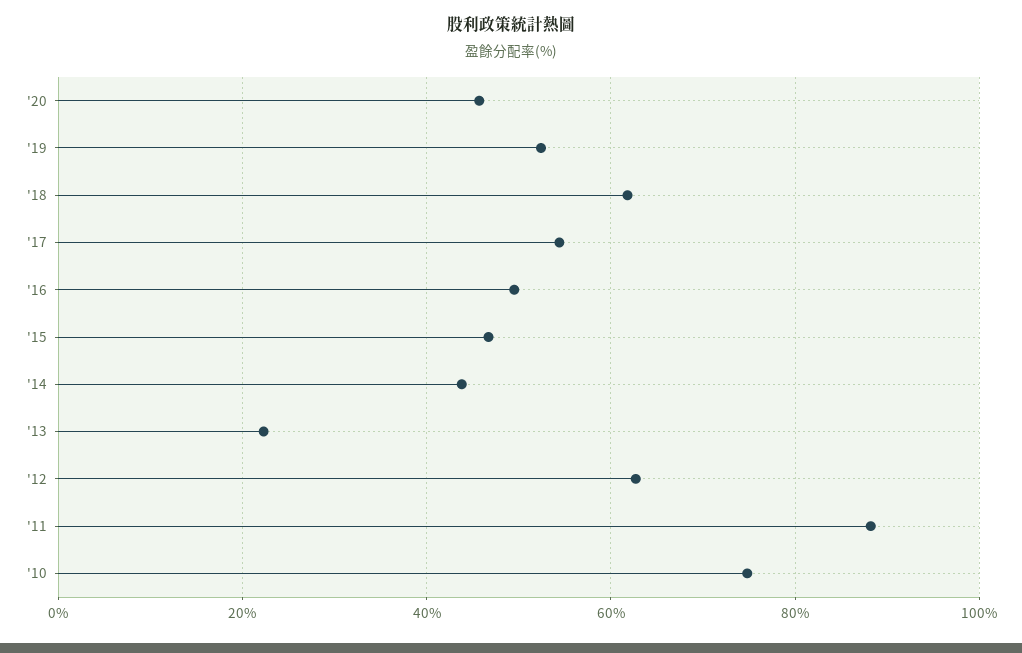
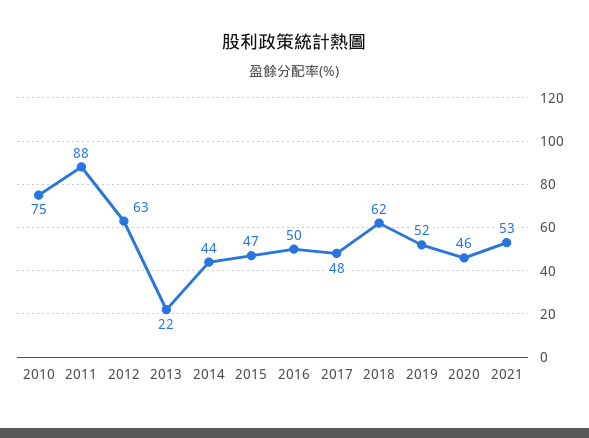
'17: 54 -> 48
2021: none -> 53

